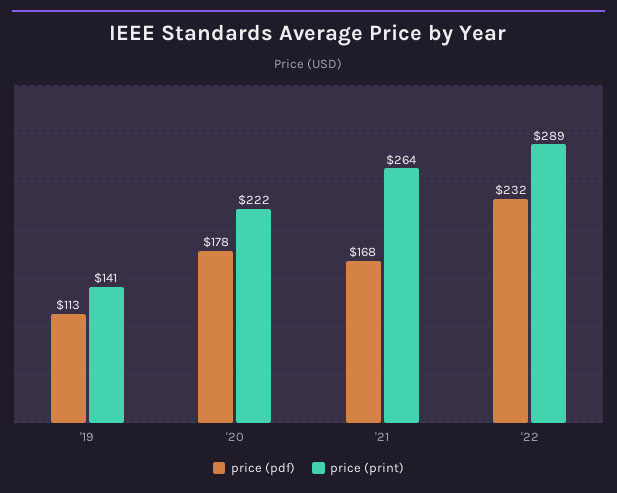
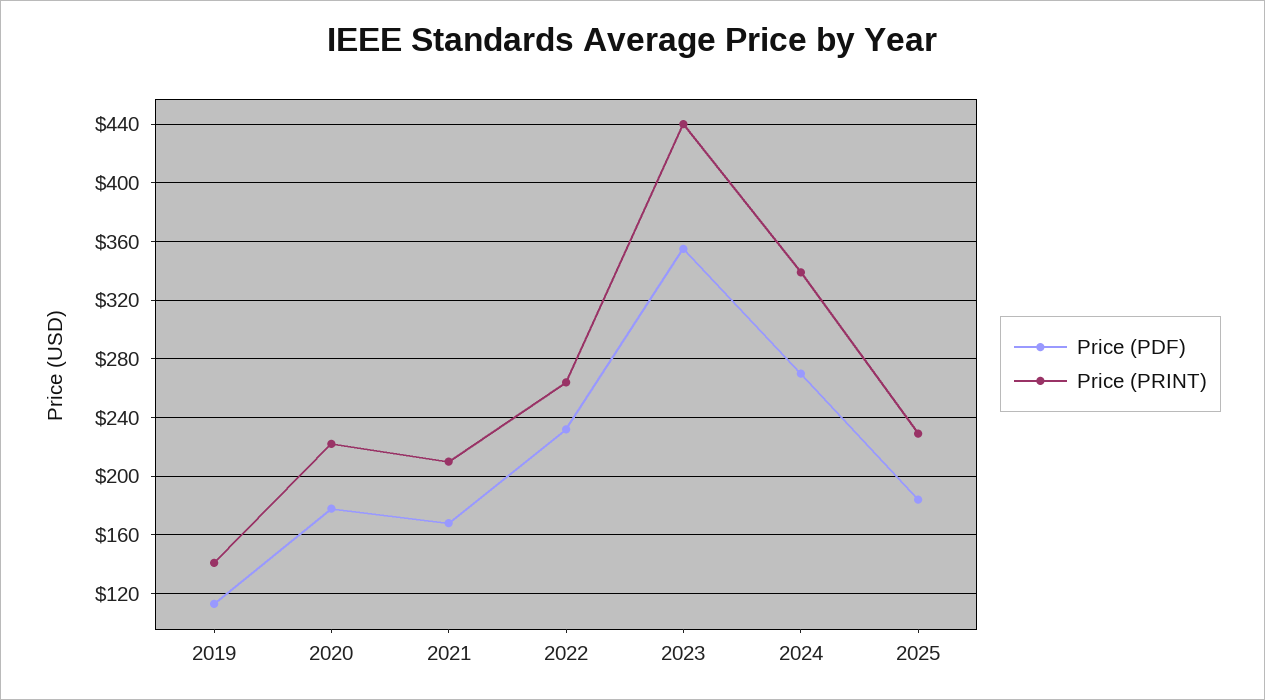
price (print), '21: 264 -> 210
price (print), '22: 289 -> 265
price (pdf), 2023: none -> 355
price (print), 2023: none -> 440
price (pdf), 2024: none -> 270
price (print), 2024: none -> 340
price (pdf), 2025: none -> 185
price (print), 2025: none -> 230

